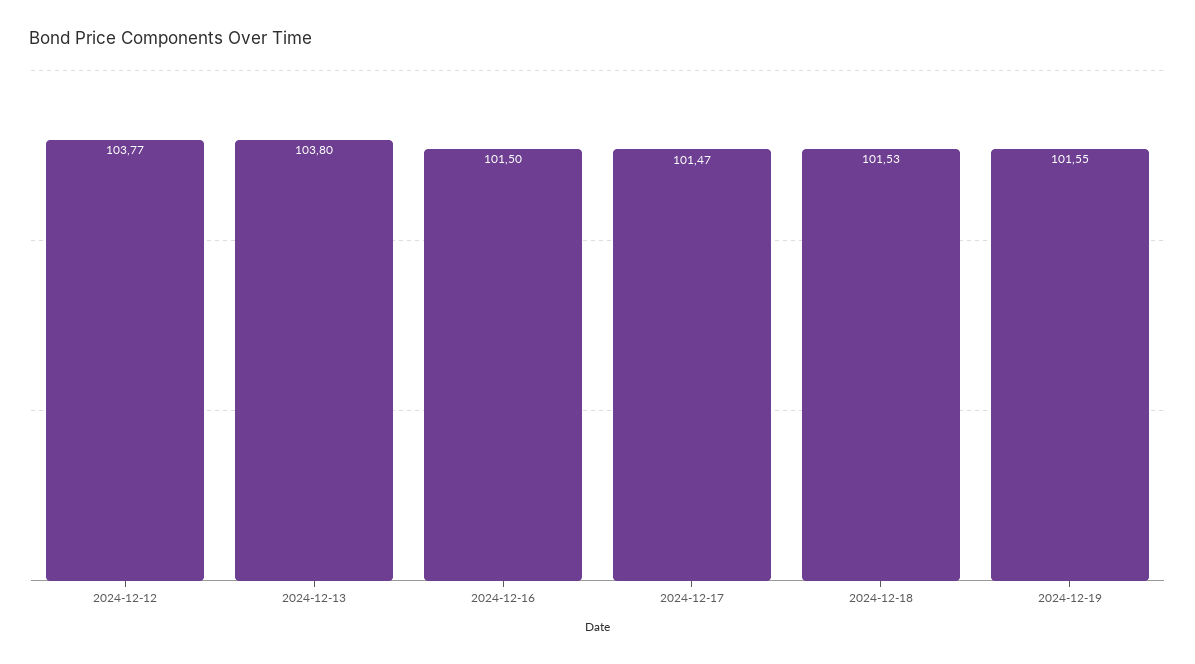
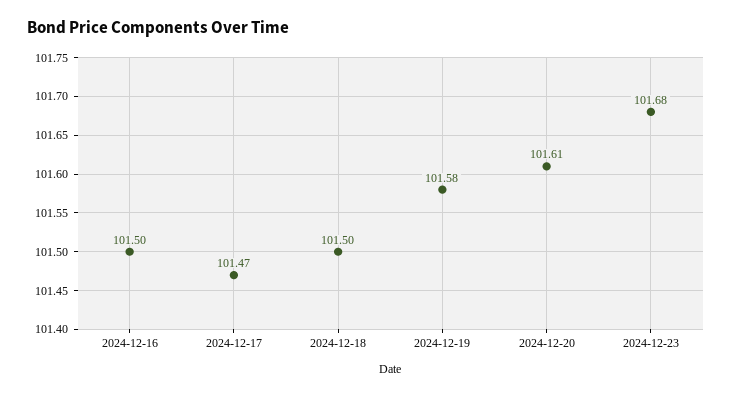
2024-12-12: 103.77 -> none
2024-12-13: 103.8 -> none
2024-12-18: 101.53 -> 101.5
2024-12-19: 101.55 -> 101.58
2024-12-20: none -> 101.61
2024-12-23: none -> 101.68

